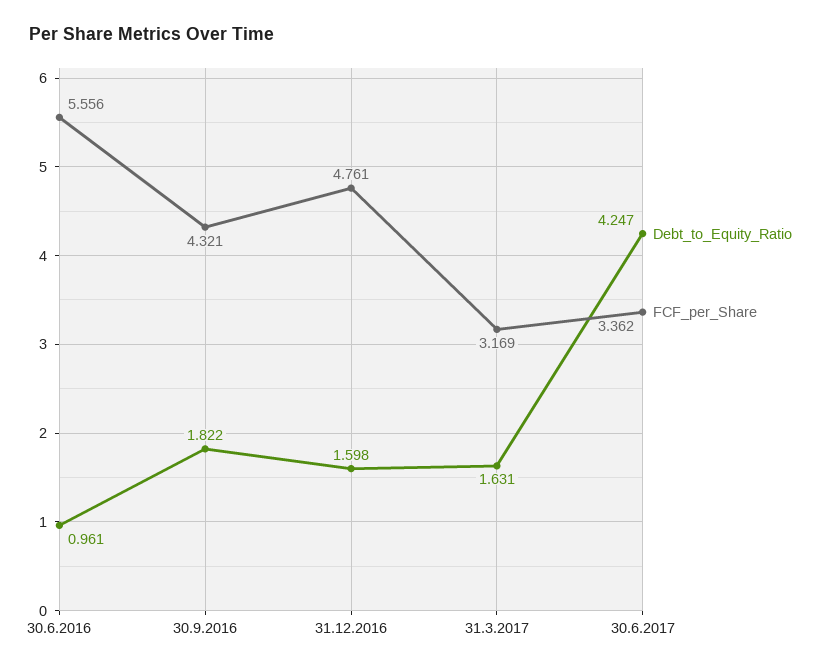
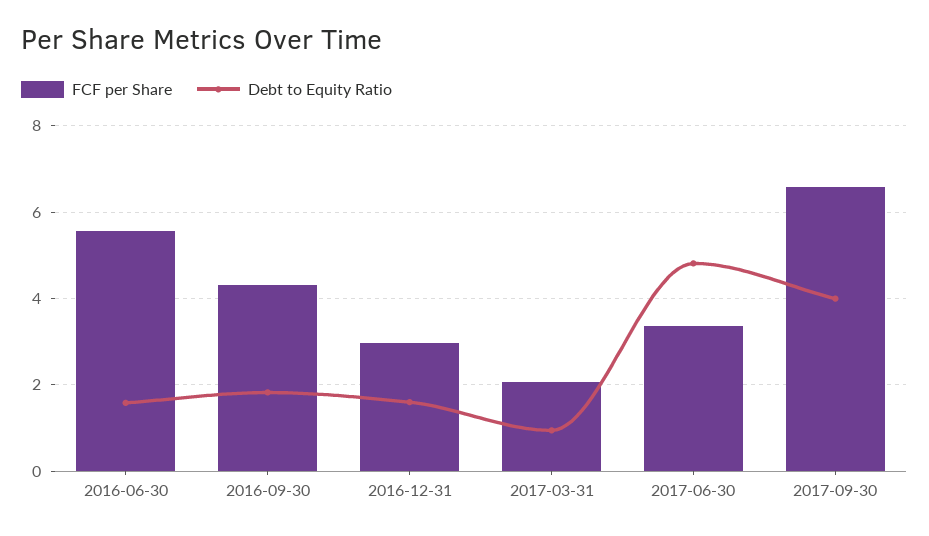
Debt_to_Equity_Ratio, 30.6.2016: 0.961 -> 1.6
FCF_per_Share, 31.12.2016: 4.761 -> 3
Debt_to_Equity_Ratio, 31.3.2017: 1.631 -> 1
FCF_per_Share, 31.3.2017: 3.169 -> 2
Debt_to_Equity_Ratio, 30.6.2017: 4.247 -> 4.8
FCF_per_Share, 2017-09-30: none -> 6.6
Debt_to_Equity_Ratio, 2017-09-30: none -> 4

